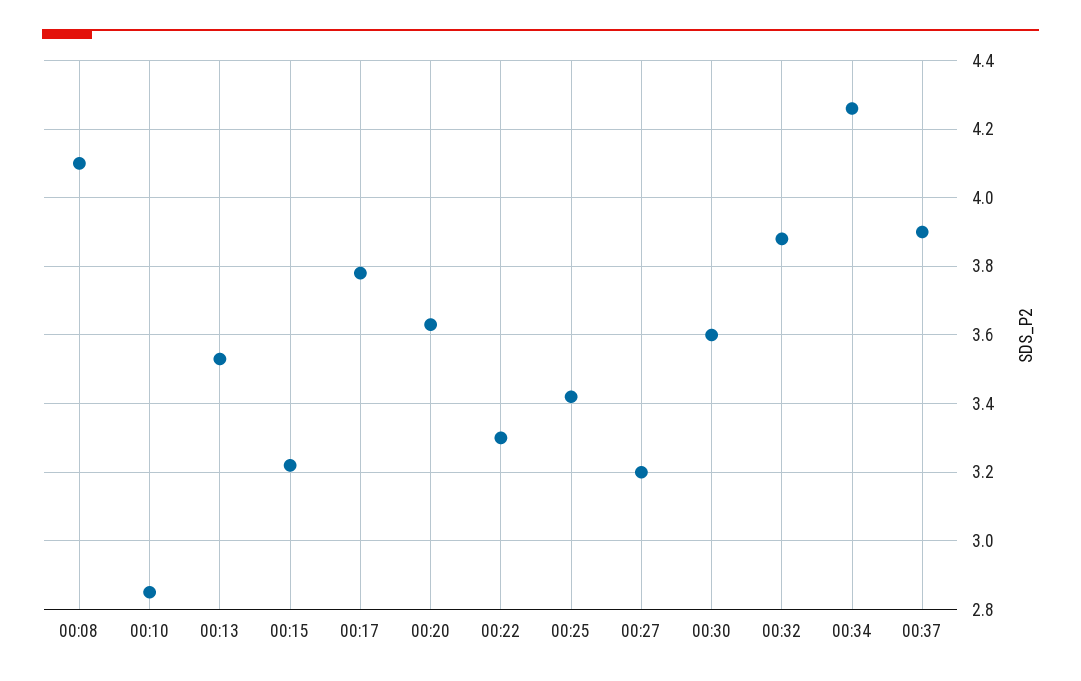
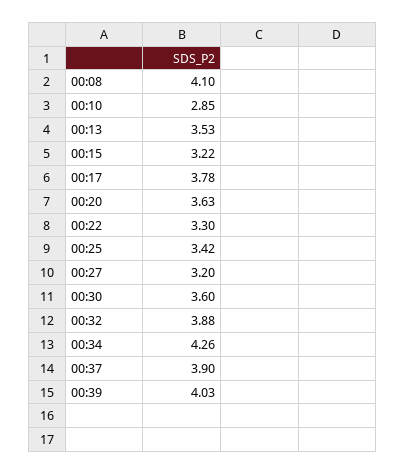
00:39: none -> 4.03

